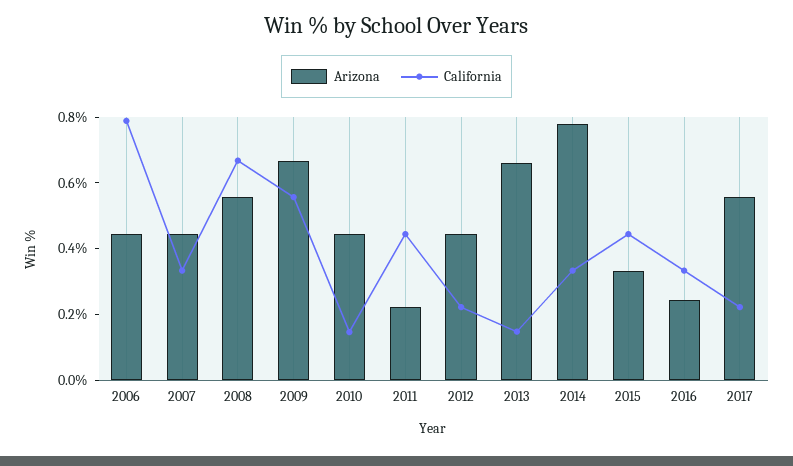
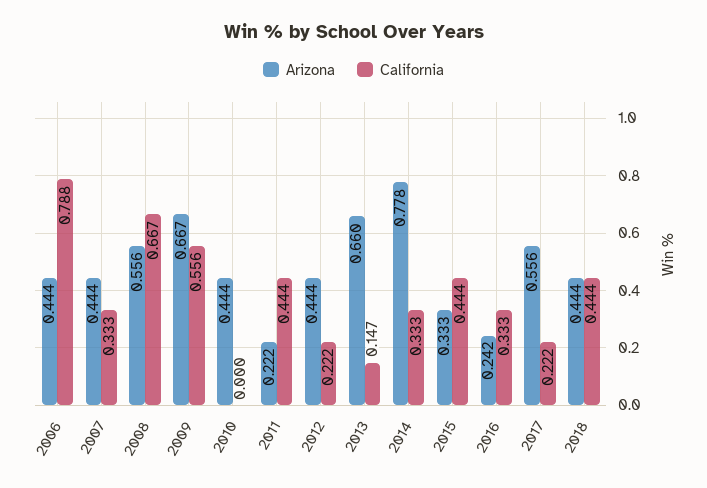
California, 2010: 0.15 -> 0
Arizona, 2018: none -> 0.444
California, 2018: none -> 0.444

